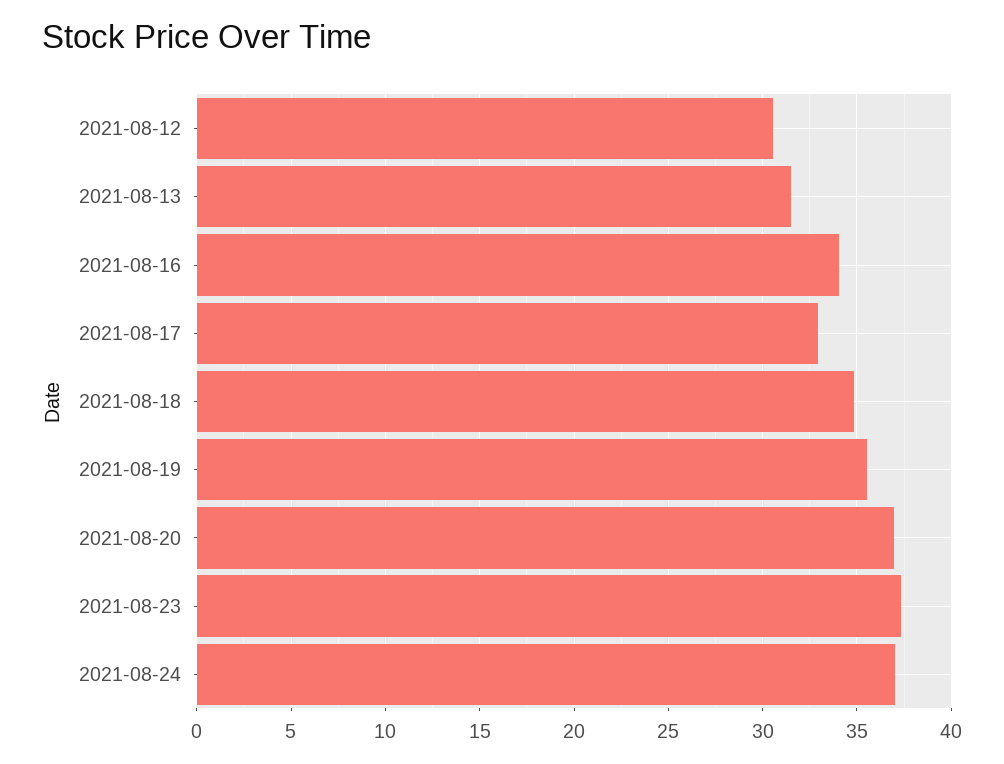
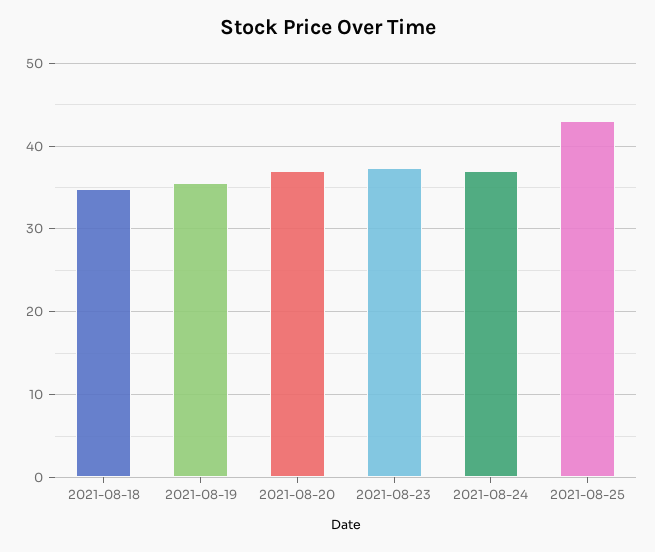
2021-08-12: 30.5 -> none
2021-08-13: 31.5 -> none
2021-08-16: 34 -> none
2021-08-17: 33 -> none
2021-08-25: none -> 43

